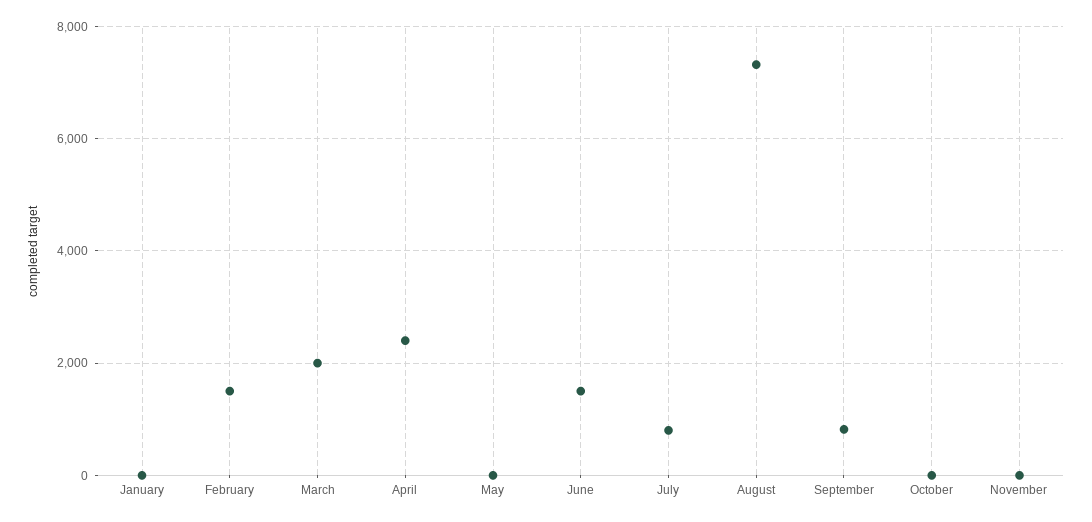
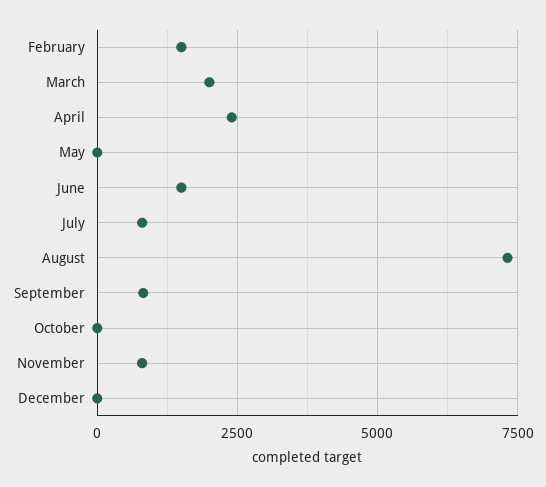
January: 0 -> none
November: 0 -> 750
December: none -> 0

